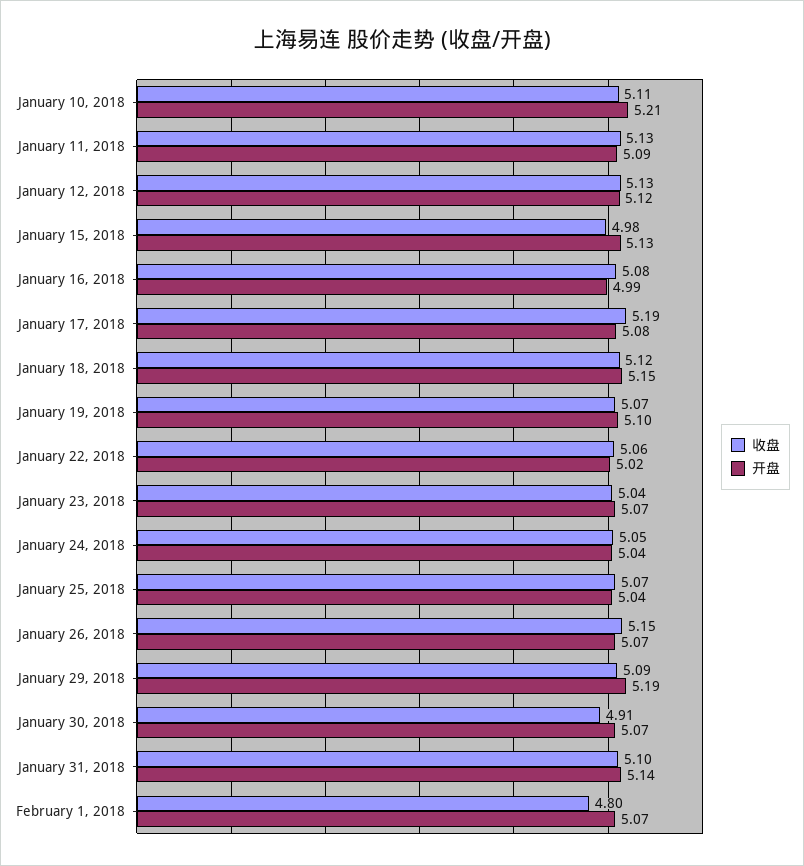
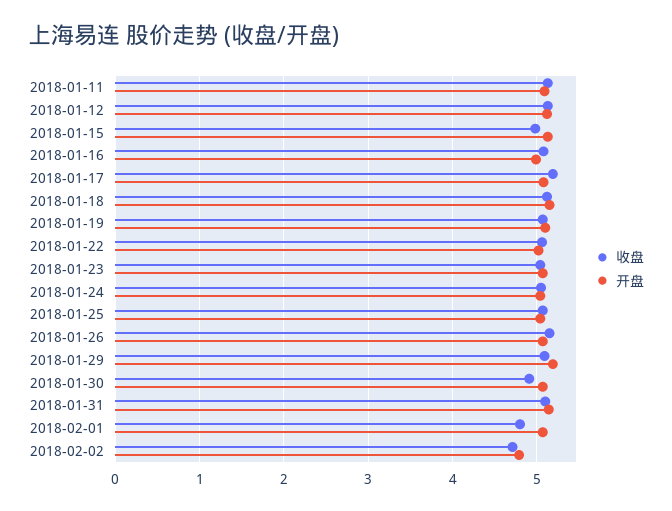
收盘, January 10, 2018: 5.11 -> none
开盘, January 10, 2018: 5.21 -> none
收盘, 2018-02-02: none -> 4.7
开盘, 2018-02-02: none -> 4.8

